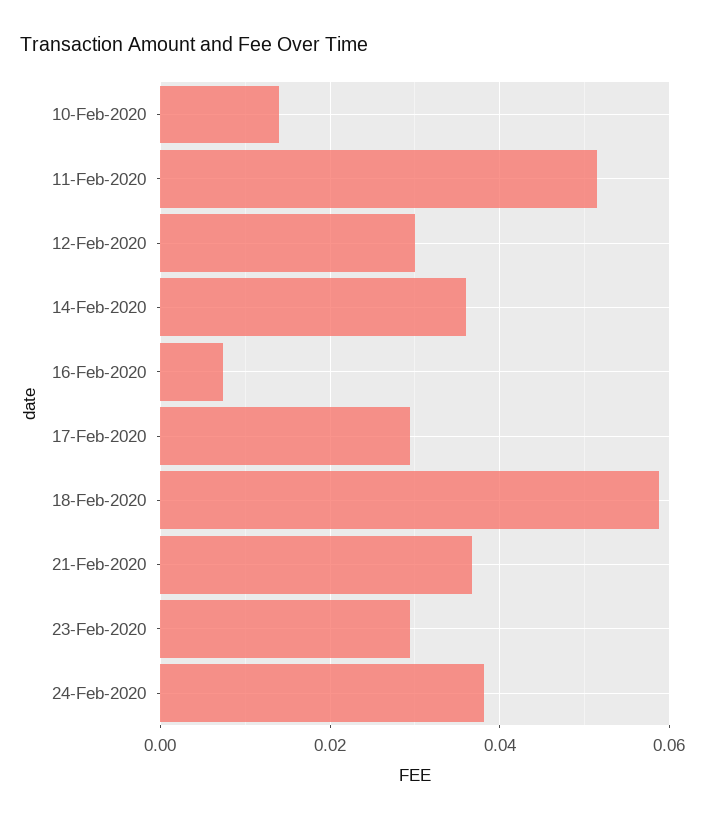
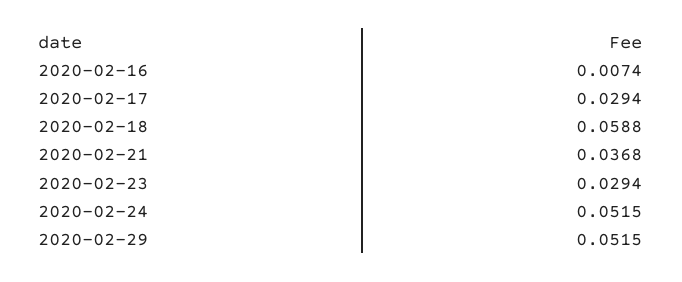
10-Feb-2020: 0.014 -> none
11-Feb-2020: 0.052 -> none
12-Feb-2020: 0.03 -> none
14-Feb-2020: 0.036 -> none
24-Feb-2020: 0.038 -> 0.0515
2020-02-29: none -> 0.0515

